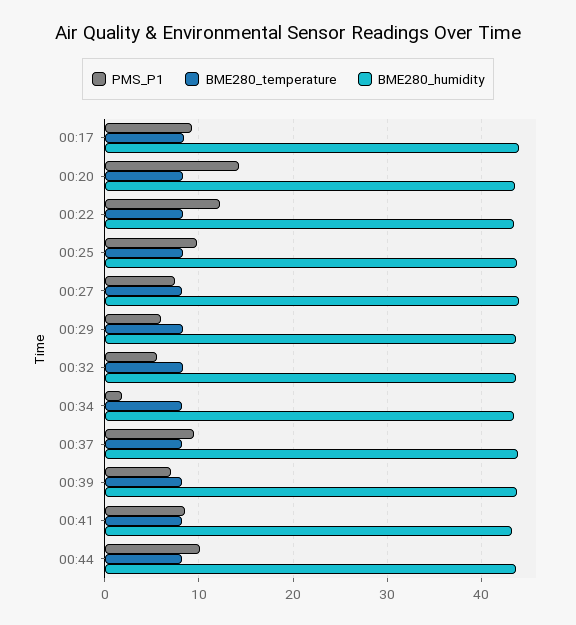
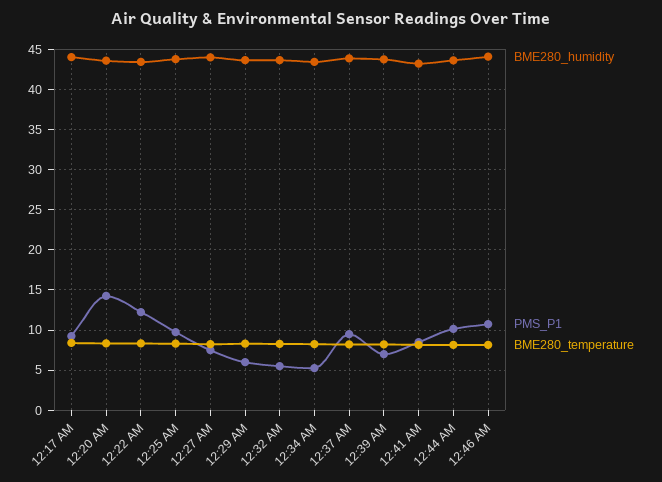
PMS_P1, 00:34: 2 -> 5
BME280_humidity, 12:46 AM: none -> 44
PMS_P1, 12:46 AM: none -> 11
BME280_temperature, 12:46 AM: none -> 8

